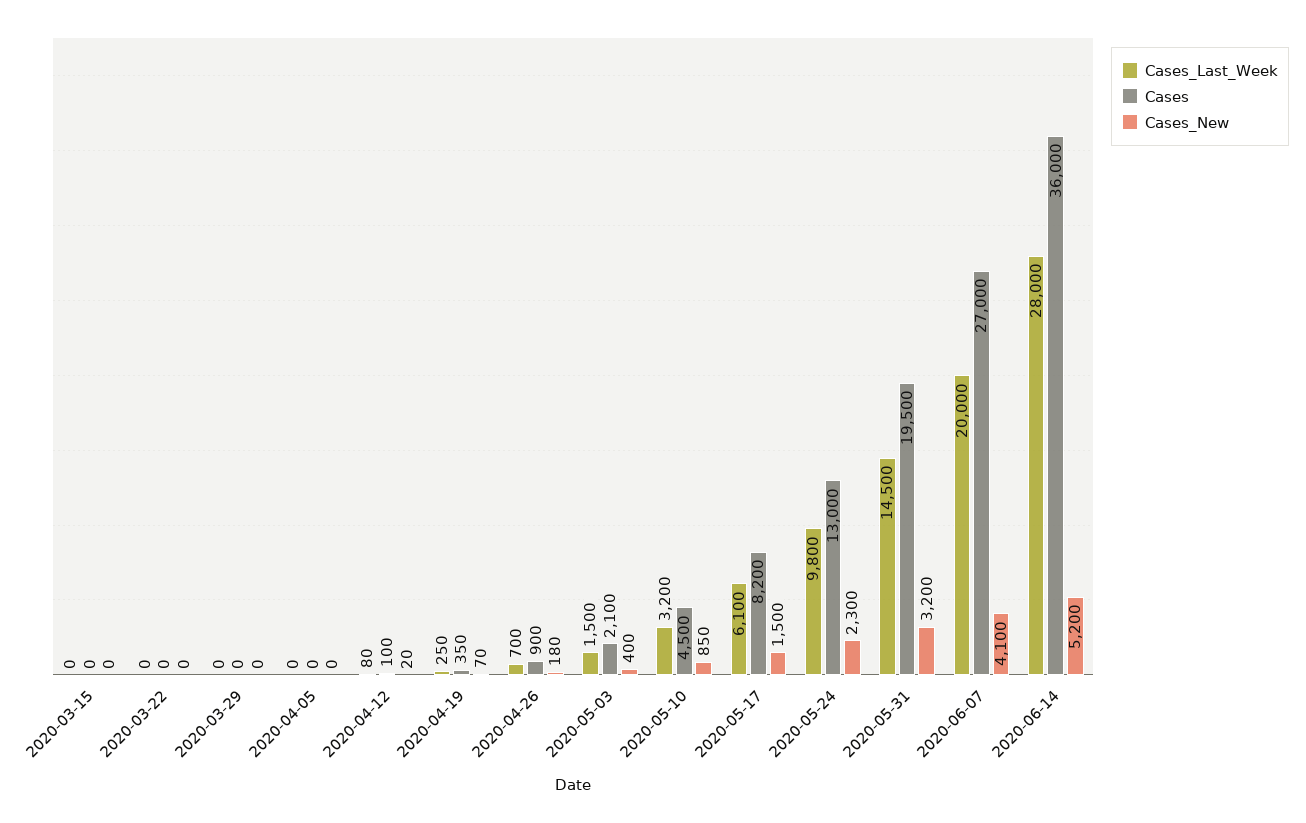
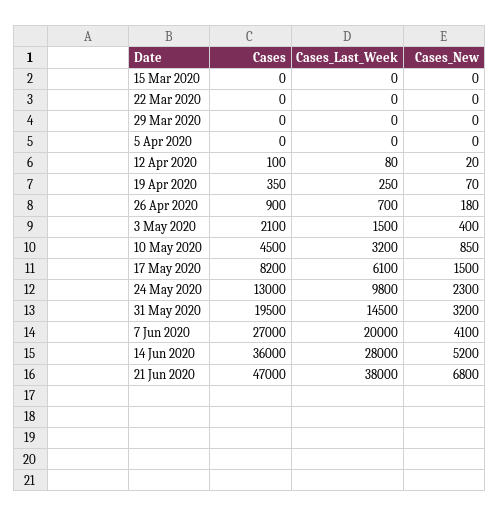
Cases, 21 Jun 2020: none -> 47000
Cases_Last_Week, 21 Jun 2020: none -> 38000
Cases_New, 21 Jun 2020: none -> 6800

